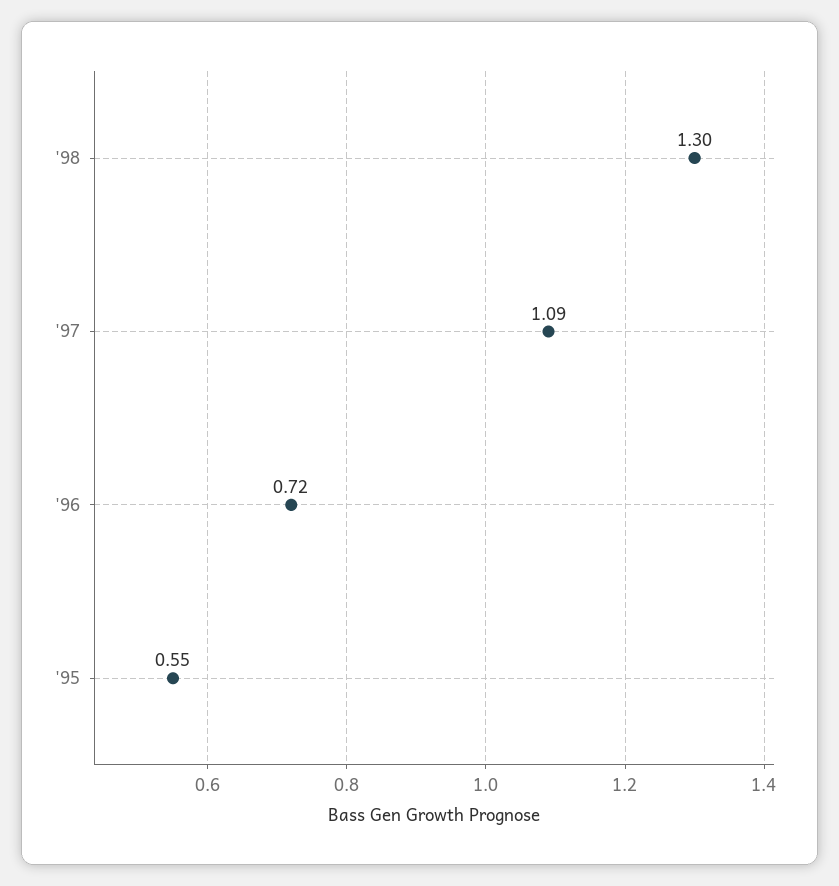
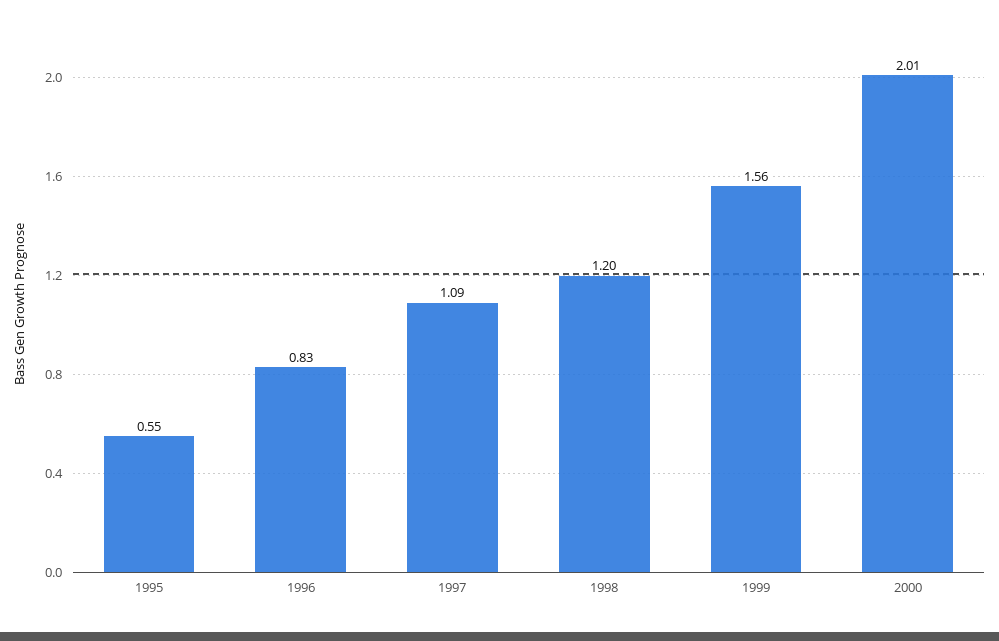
'98: 1.3 -> 1.2
'96: 0.72 -> 0.83
1999: none -> 1.56
2000: none -> 2.01

